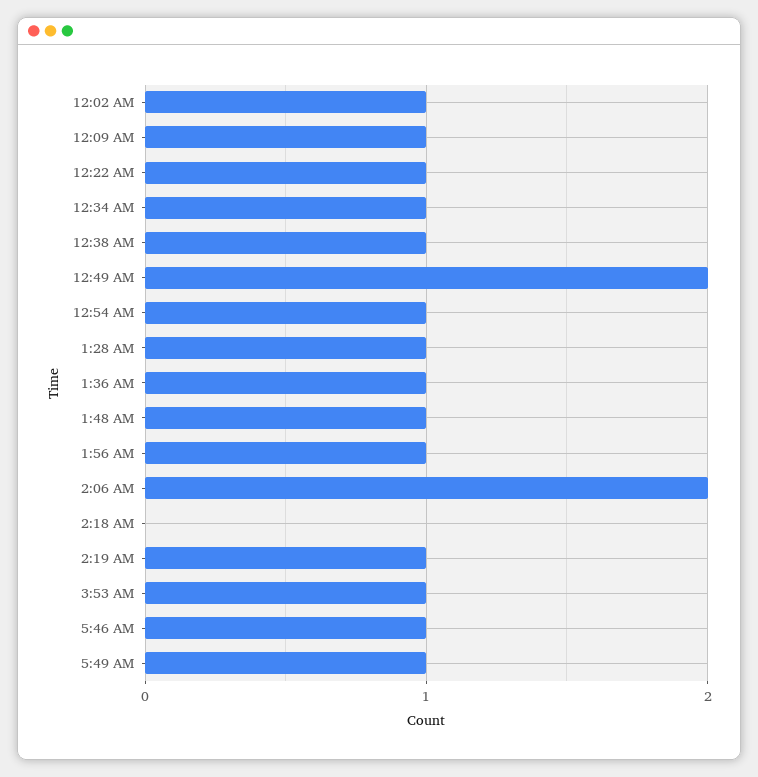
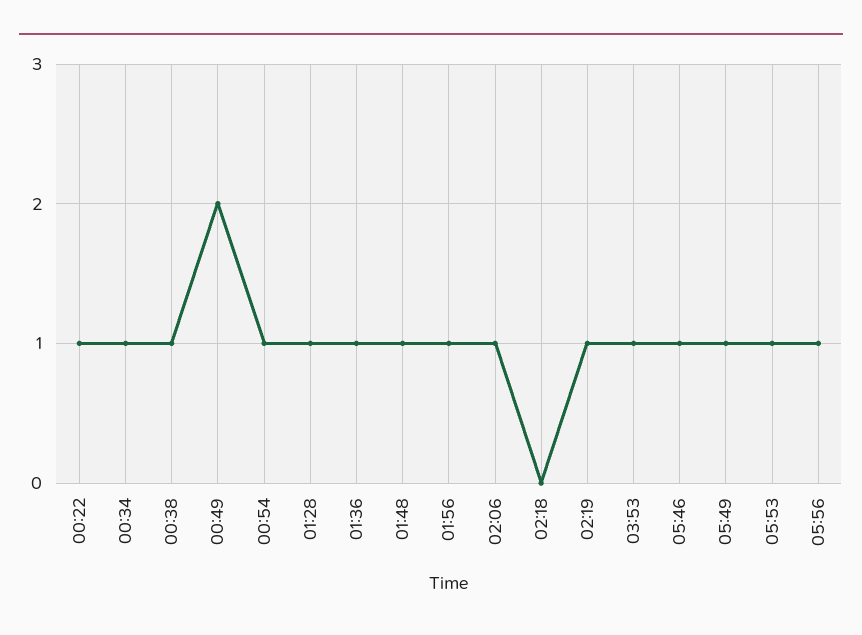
12:02 AM: 1 -> none
12:09 AM: 1 -> none
2:06 AM: 2 -> 1
05:53: none -> 1
05:56: none -> 1

